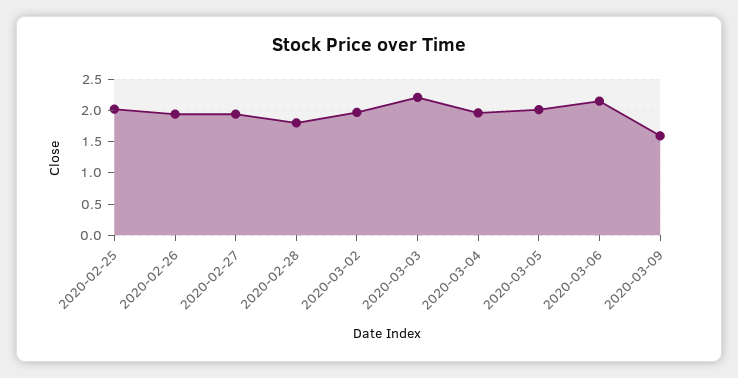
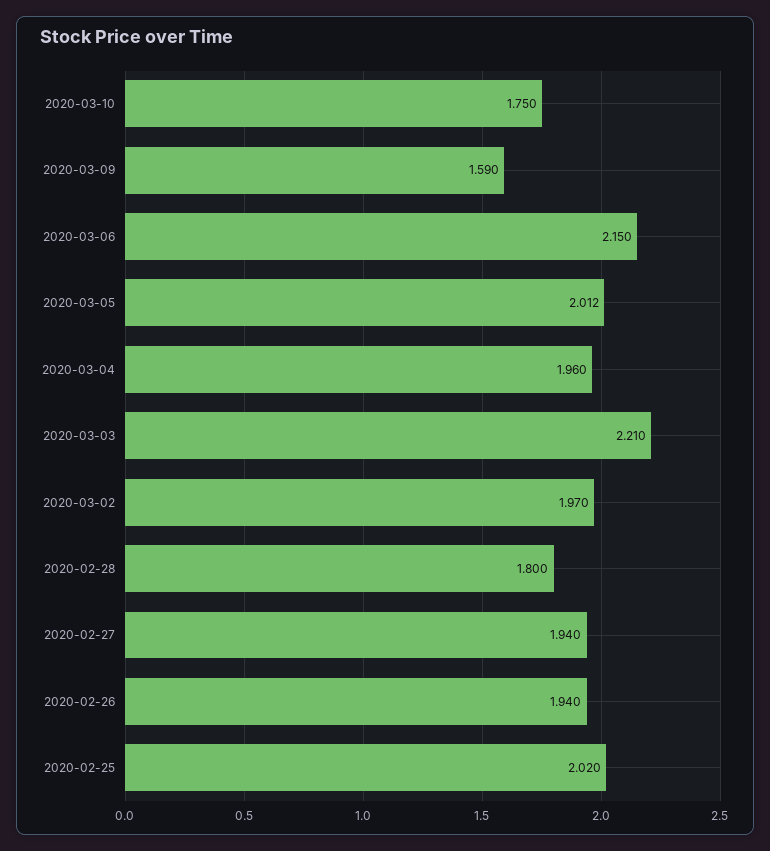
2020-03-10: none -> 1.75

